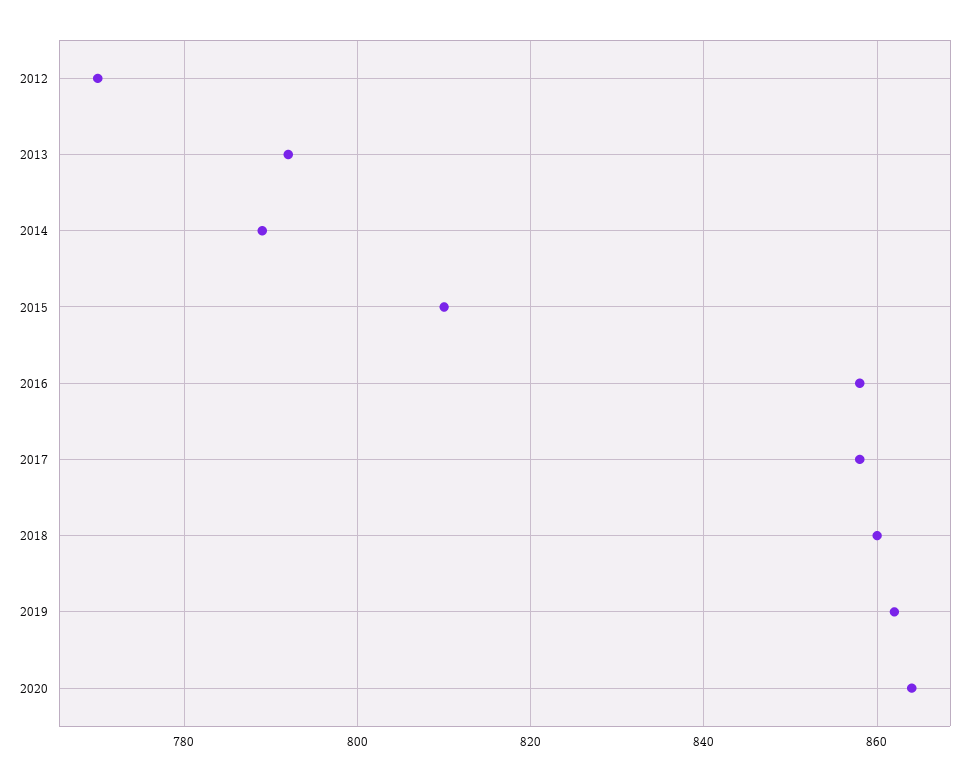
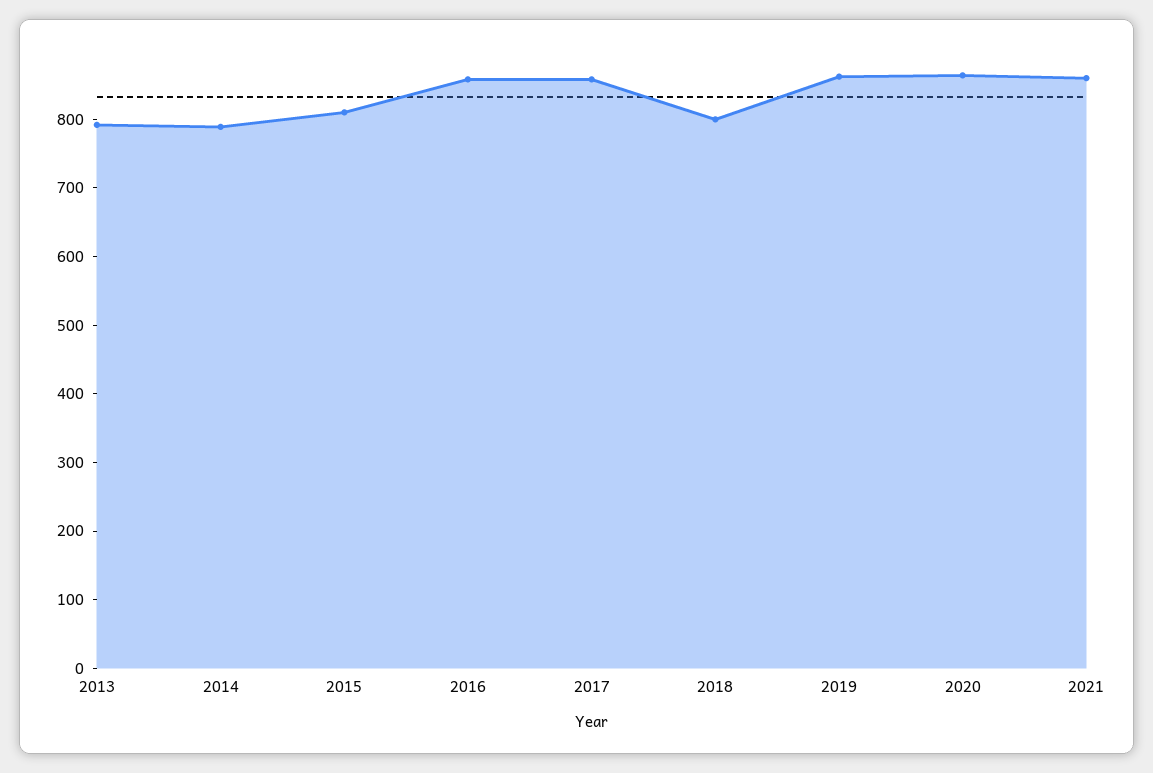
2012: 770 -> none
2018: 860 -> 800
2021: none -> 860

